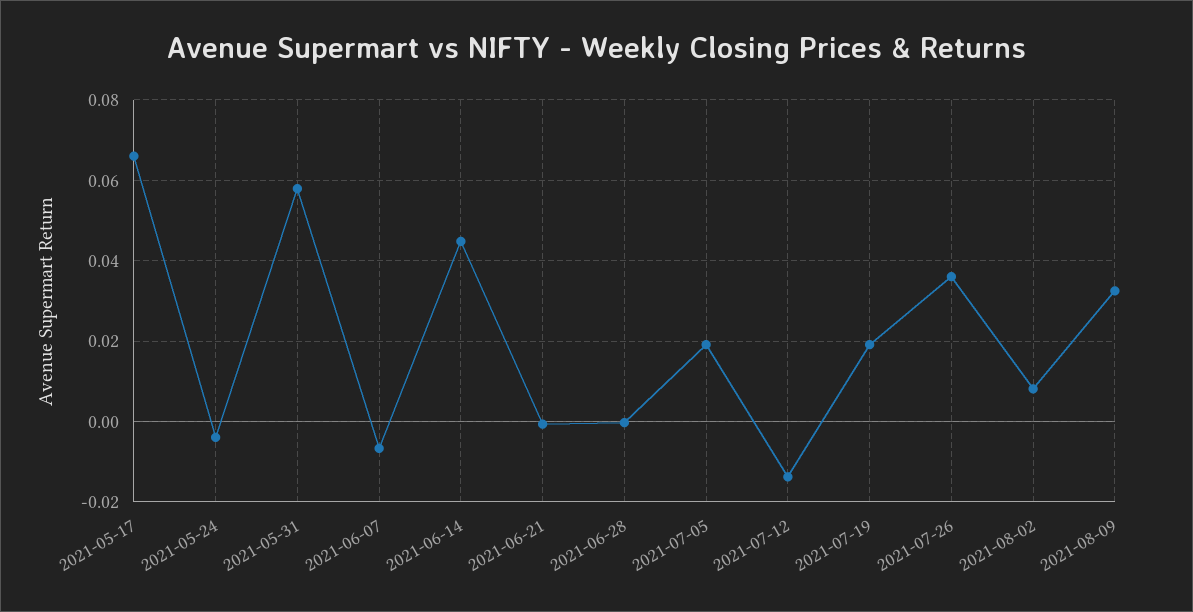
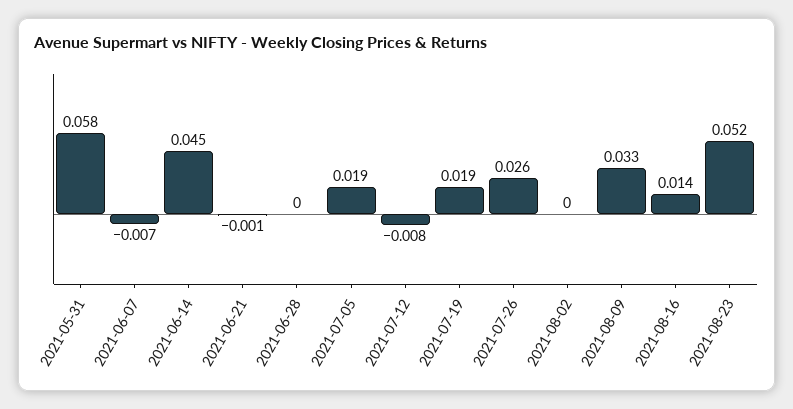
2021-05-17: 0.066 -> none
2021-05-24: -0.004 -> none
2021-07-12: -0.014 -> -0.008
2021-07-26: 0.036 -> 0.026
2021-08-02: 0.008 -> 0
2021-08-16: none -> 0.014
2021-08-23: none -> 0.052

